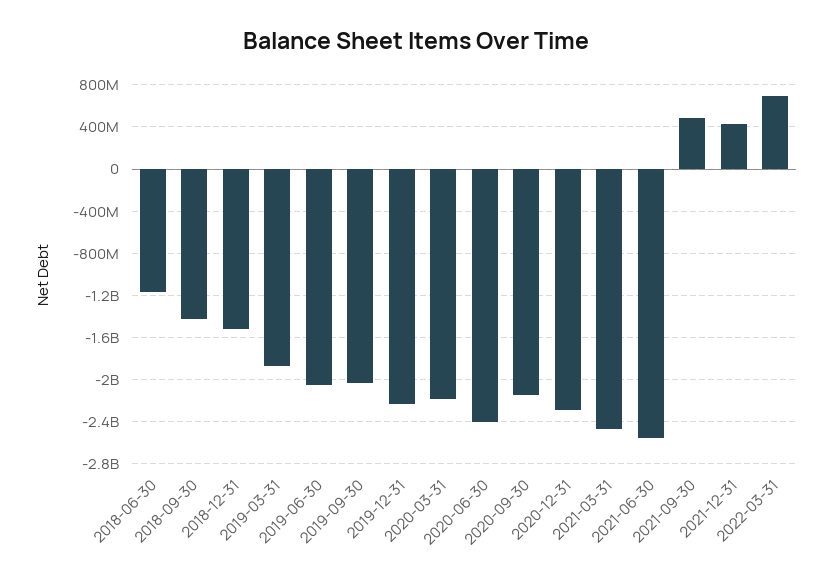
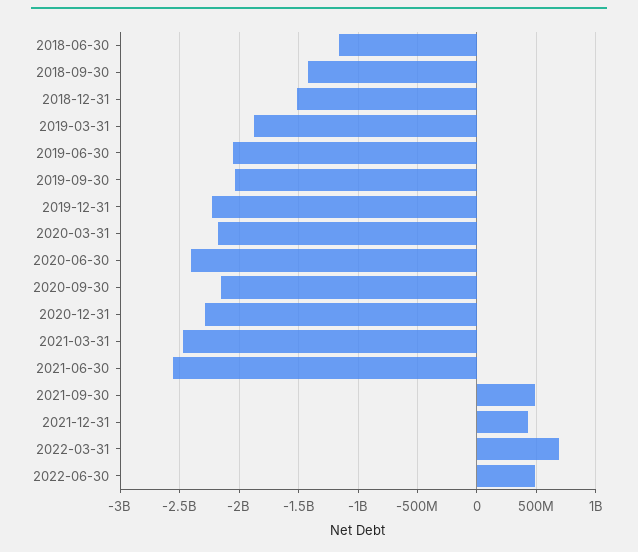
2022-06-30: none -> 500000000

